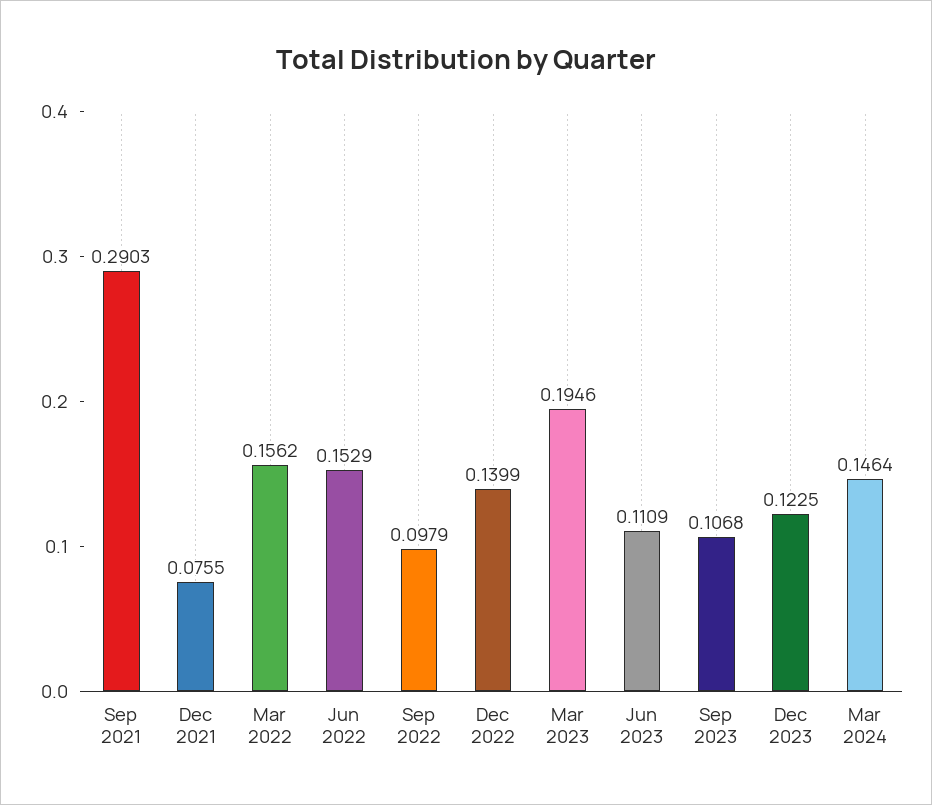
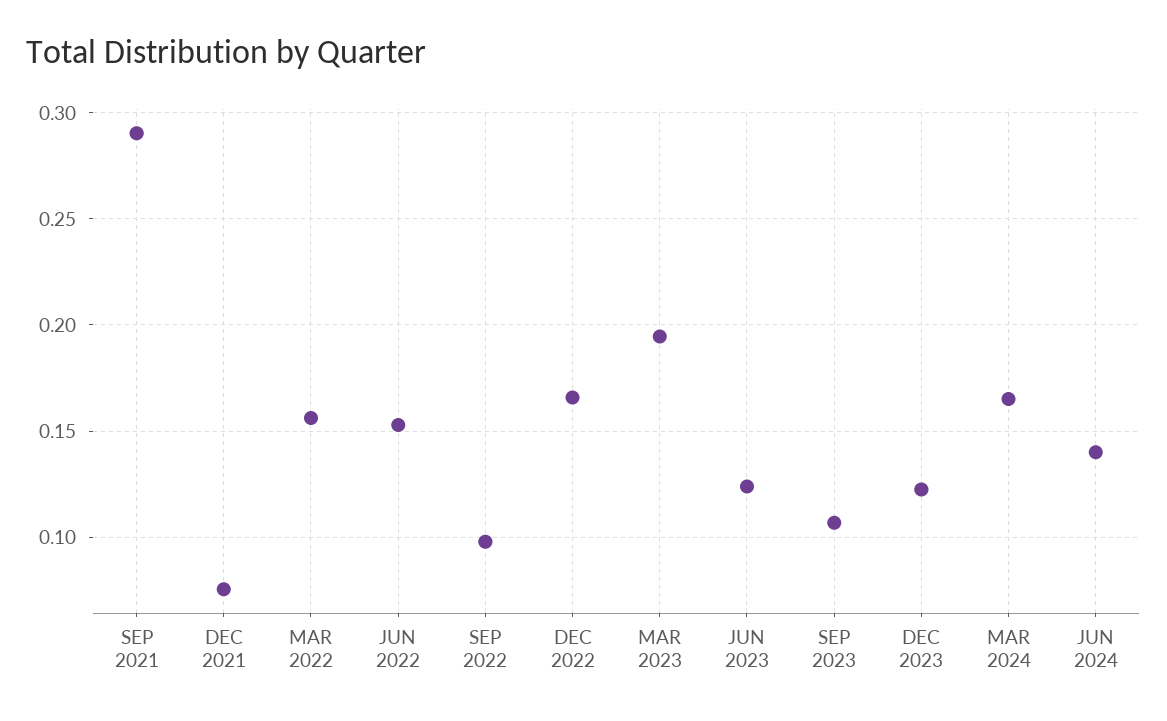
Dec 2022: 0.1399 -> 0.165
Jun 2023: 0.1109 -> 0.125
Mar 2024: 0.1464 -> 0.165
JUN 2024: none -> 0.14

